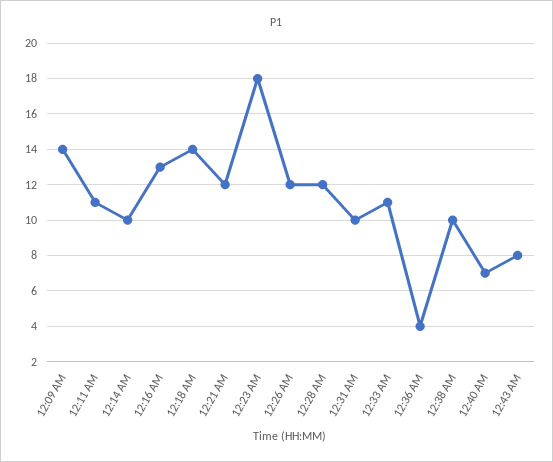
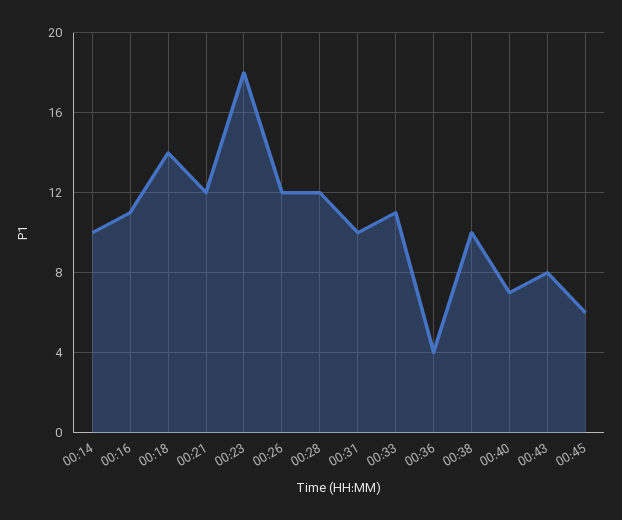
12:09 AM: 14 -> none
12:11 AM: 11 -> none
12:16 AM: 13 -> 11
00:45: none -> 6

